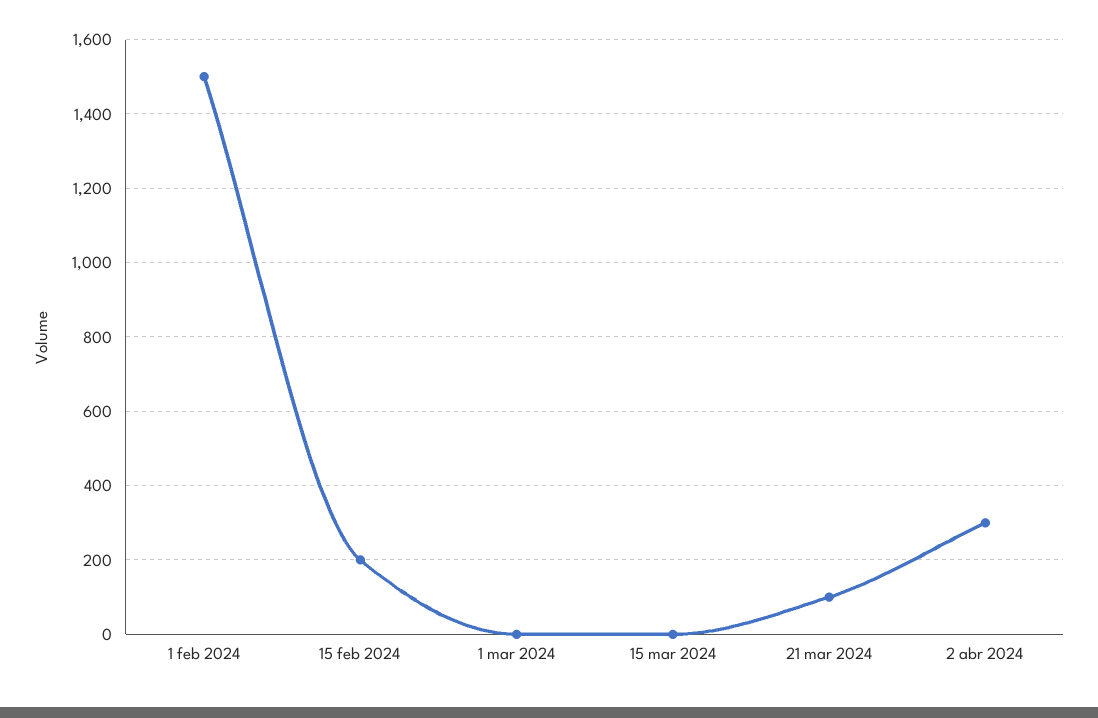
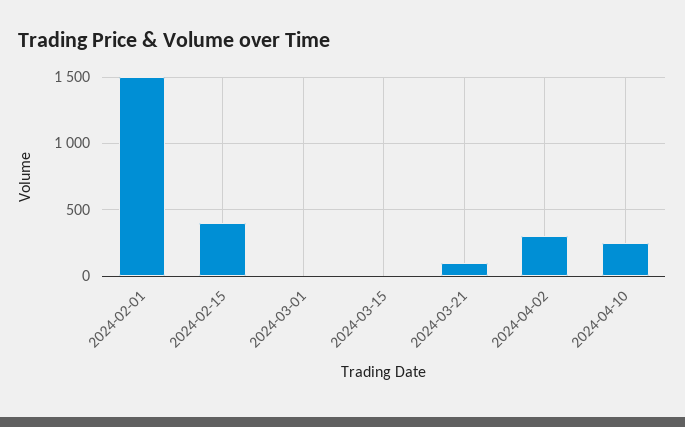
15 feb 2024: 200 -> 400
2024-04-10: none -> 250

